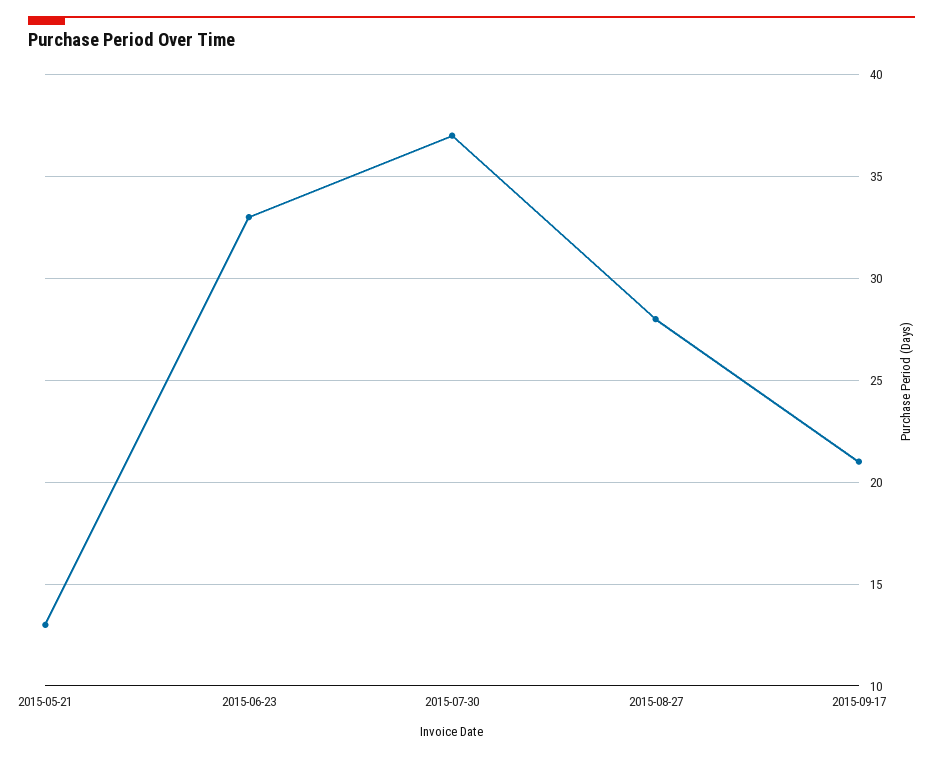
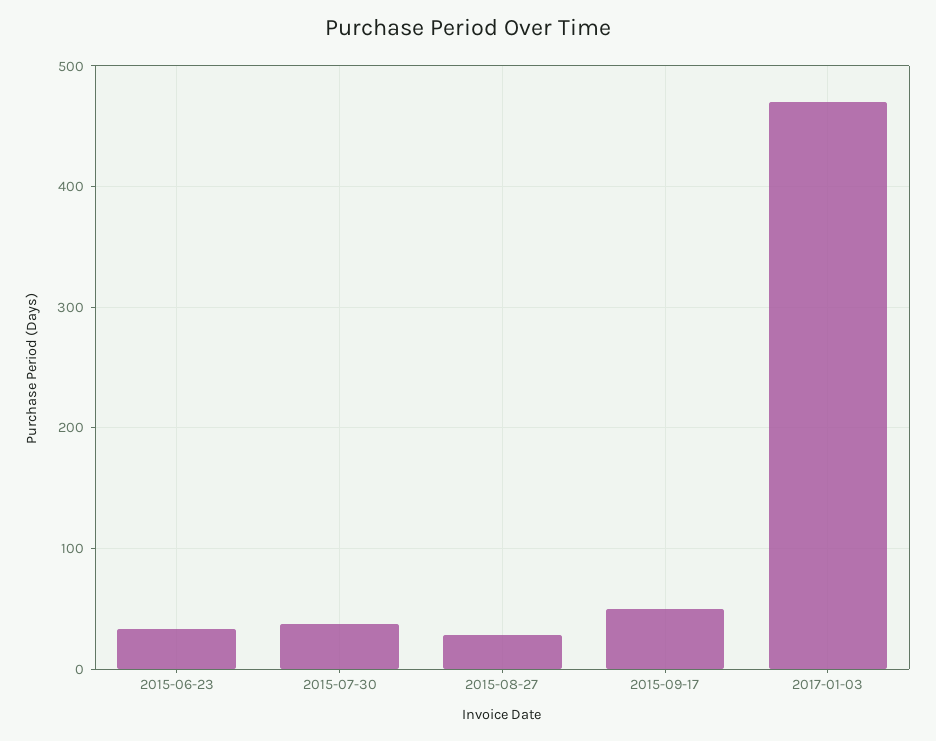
2015-05-21: 13 -> none
2015-09-17: 21 -> 50
2017-01-03: none -> 470

